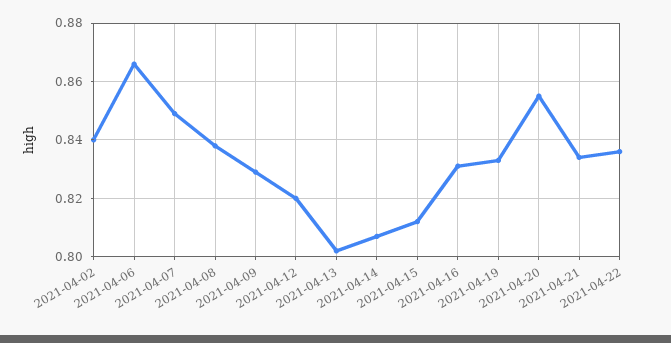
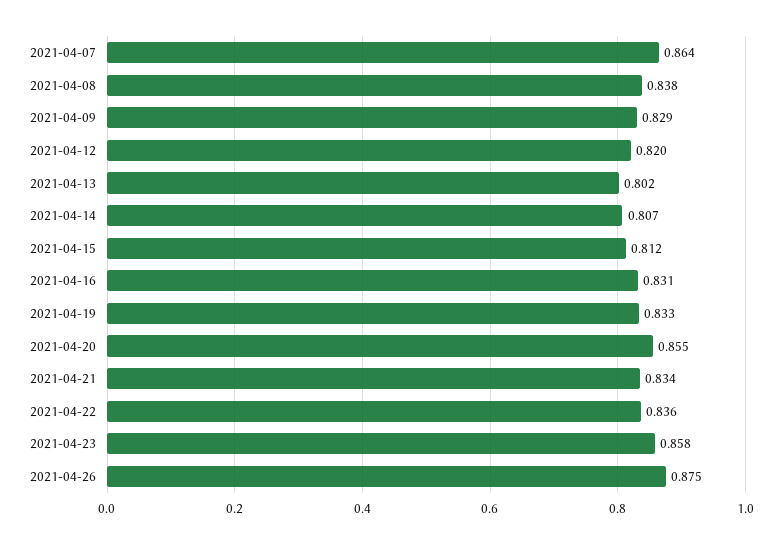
2021-04-02: 0.84 -> none
2021-04-06: 0.865 -> none
2021-04-07: 0.85 -> 0.864
2021-04-23: none -> 0.858
2021-04-26: none -> 0.875

